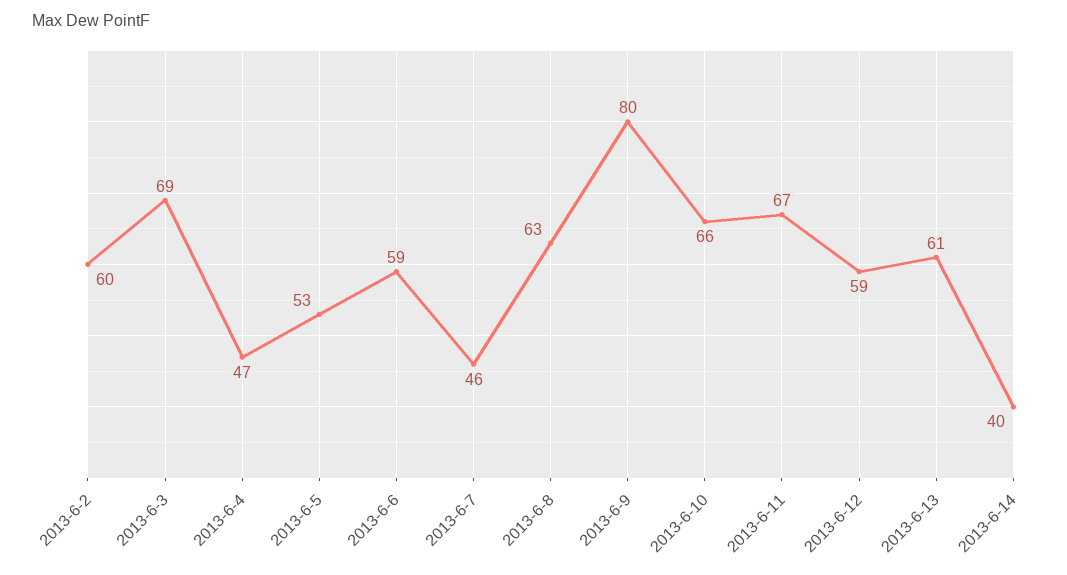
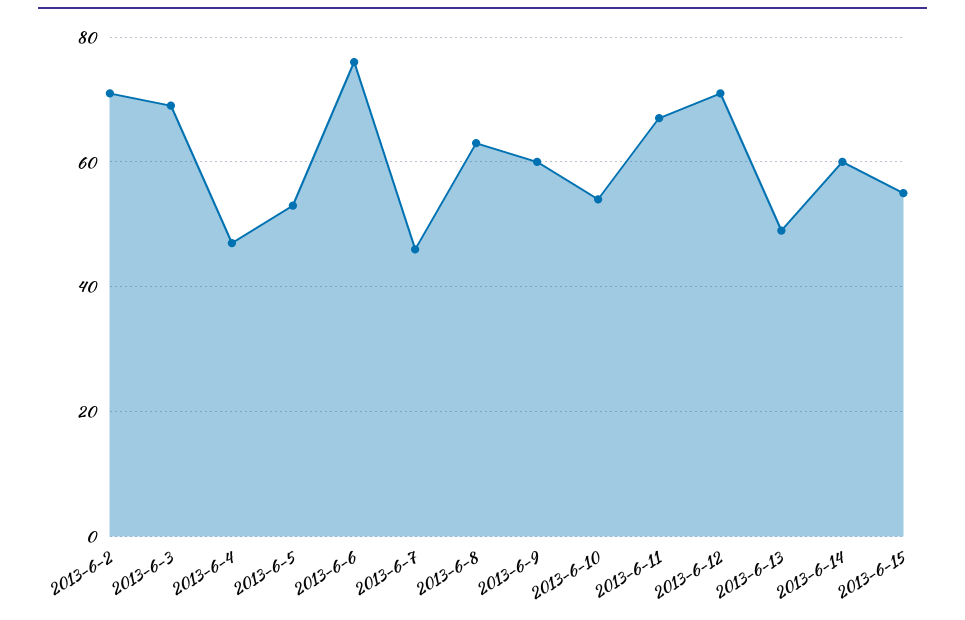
2013-6-2: 60 -> 70
2013-6-6: 59 -> 75
2013-6-9: 80 -> 60
2013-6-10: 66 -> 55
2013-6-12: 59 -> 70
2013-6-13: 61 -> 50
2013-6-14: 40 -> 60
2013-6-15: none -> 55

